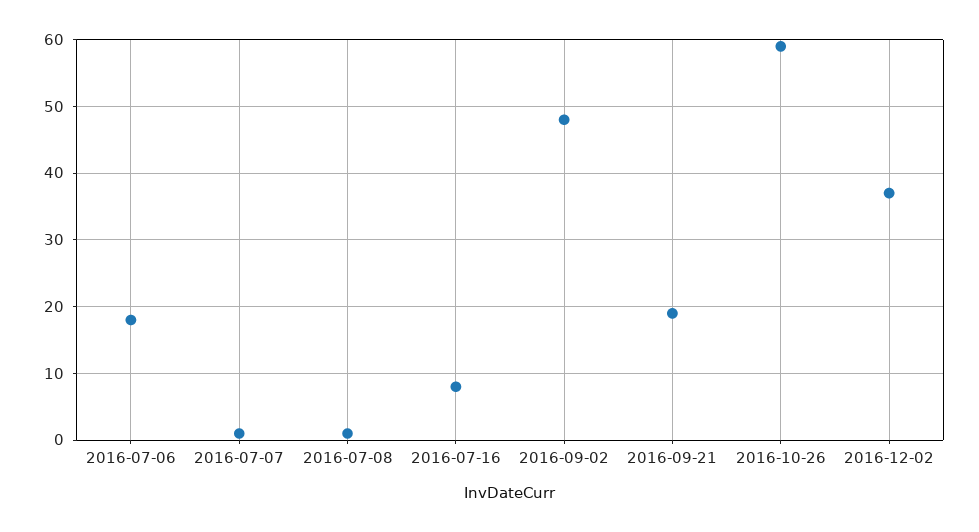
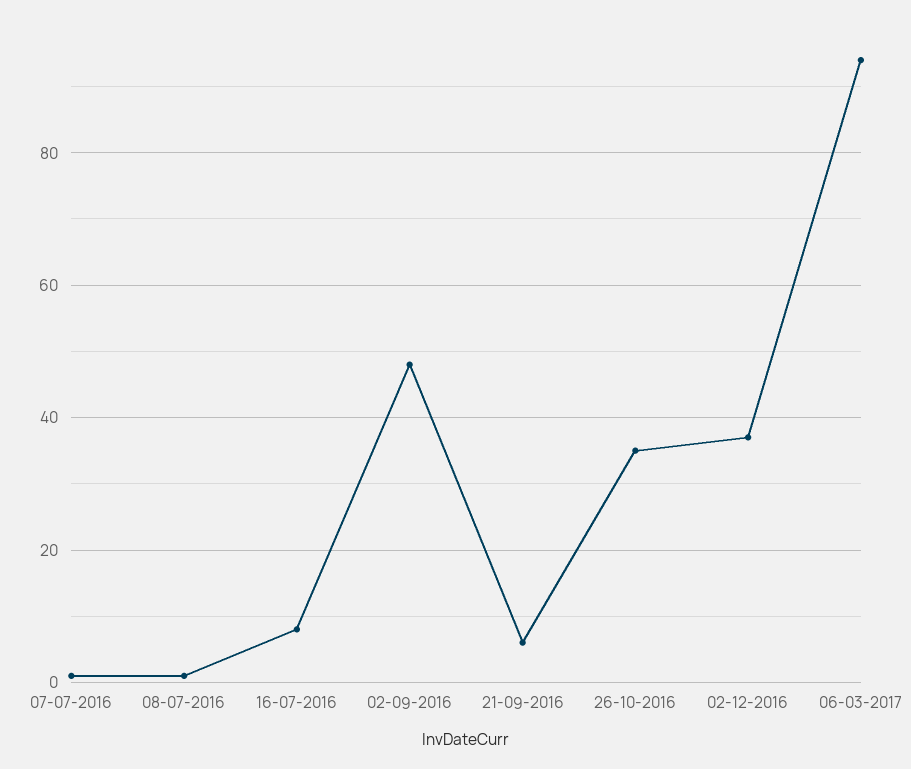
2016-07-06: 18 -> none
2016-09-21: 19 -> 5
2016-10-26: 59 -> 35
06-03-2017: none -> 95

